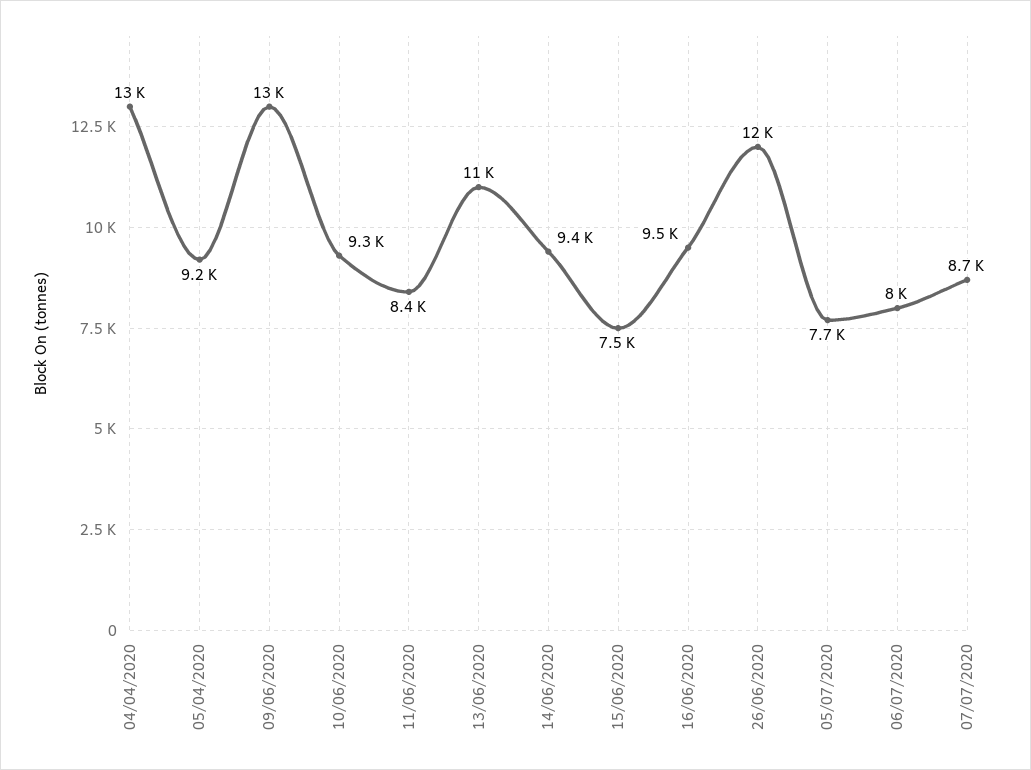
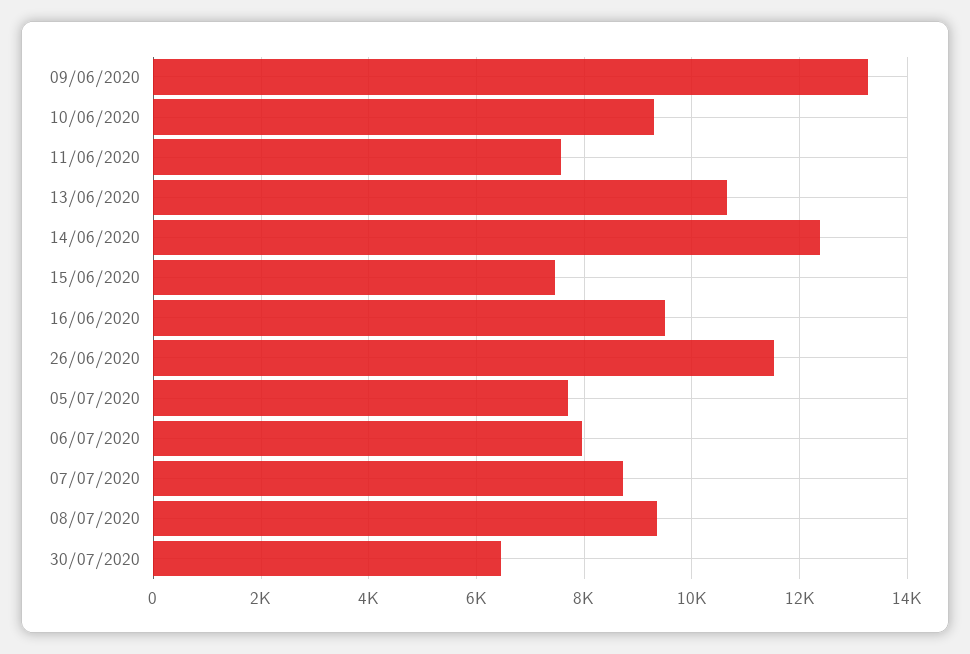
04/04/2020: 13000 -> none
05/04/2020: 9200 -> none
11/06/2020: 8400 -> 7600
14/06/2020: 9400 -> 12400
08/07/2020: none -> 9400
30/07/2020: none -> 6400

